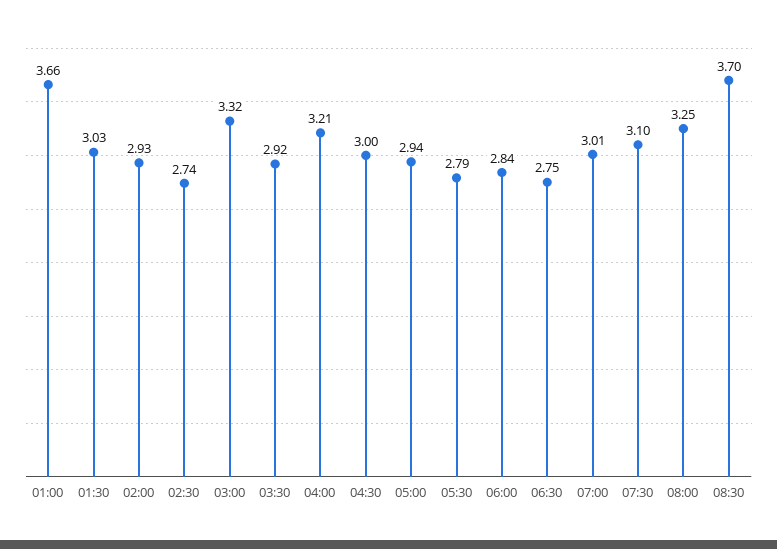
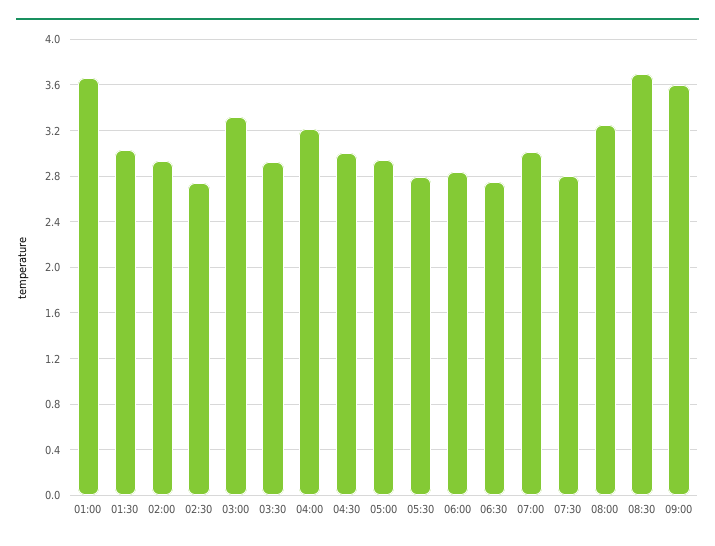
07:30: 3.1 -> 2.8
09:00: none -> 3.6

